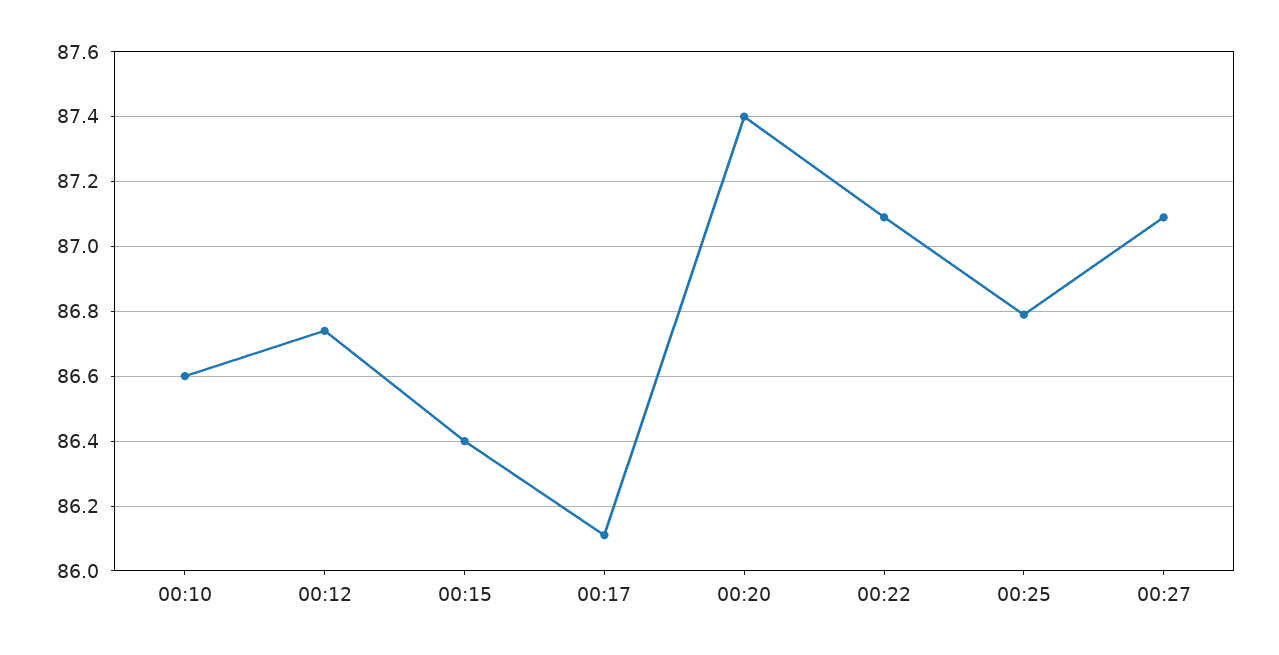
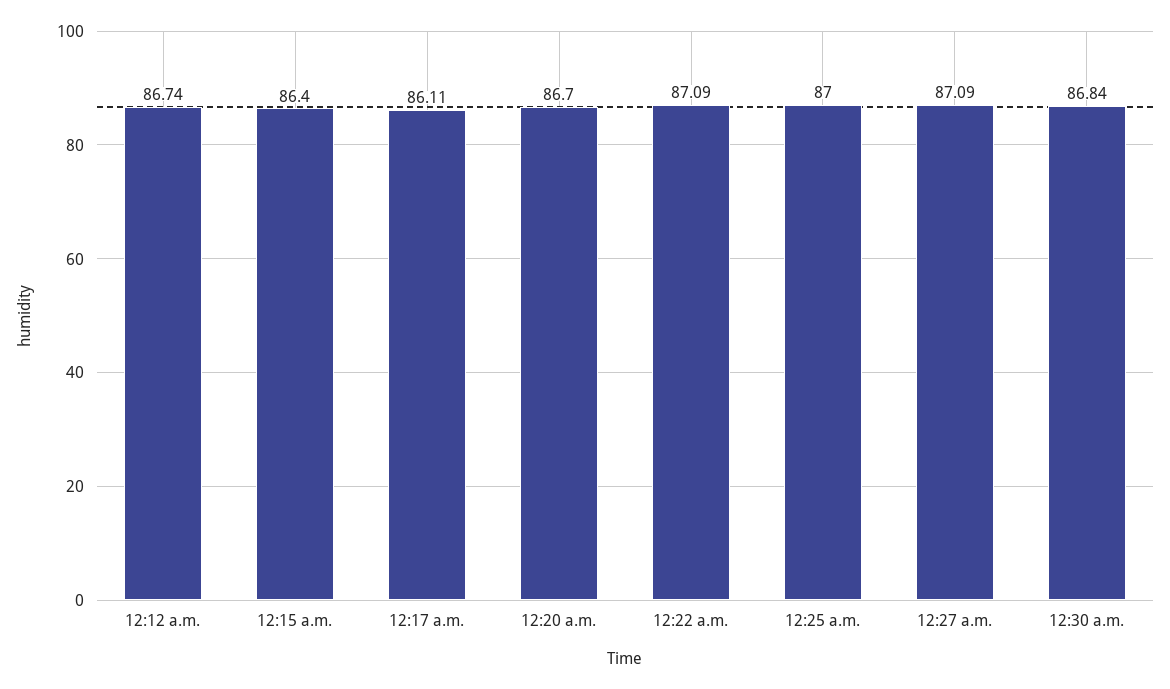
00:10: 86.6 -> none
00:20: 87.4 -> 86.7
00:25: 86.8 -> 87
12:30 a.m.: none -> 86.84

